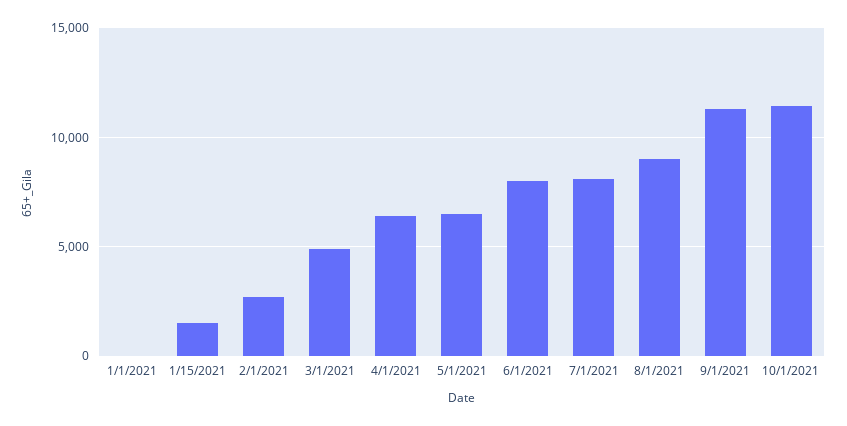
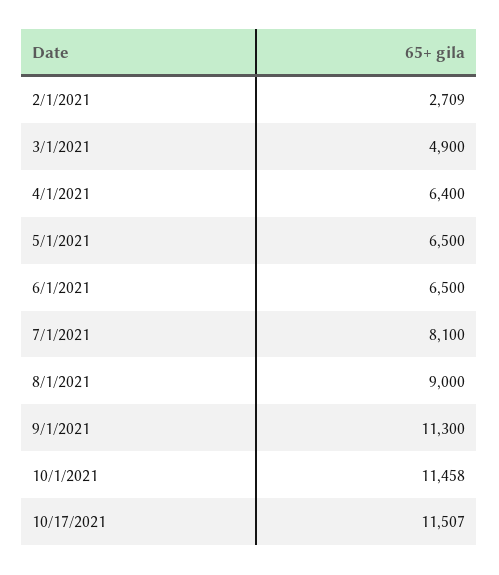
1/1/2021: 0 -> none
1/15/2021: 1500 -> none
6/1/2021: 8000 -> 6500
10/17/2021: none -> 11507

